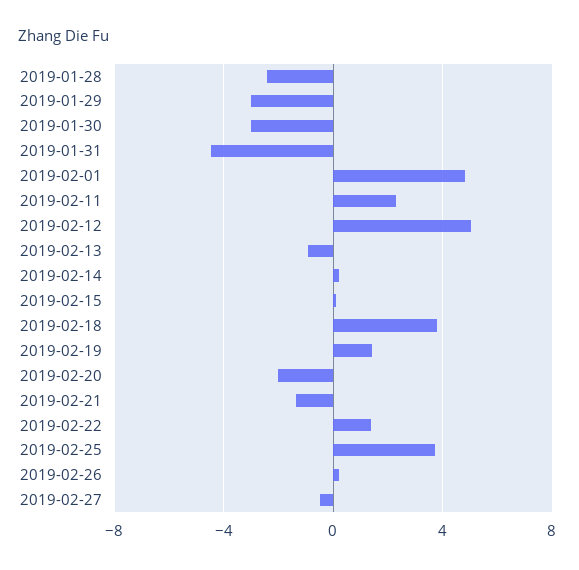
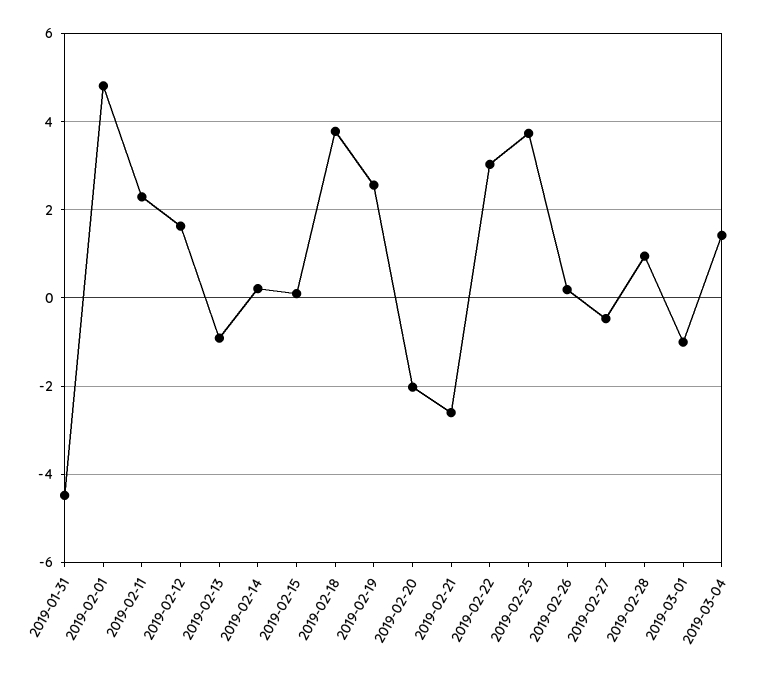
2019-01-28: -2.5 -> none
2019-01-29: -3 -> none
2019-01-30: -3 -> none
2019-02-12: 5 -> 1.6
2019-02-19: 1.5 -> 2.6
2019-02-21: -1.5 -> -2.6
2019-02-22: 1.5 -> 3
2019-02-28: none -> 1
2019-03-01: none -> -1
2019-03-04: none -> 1.4

